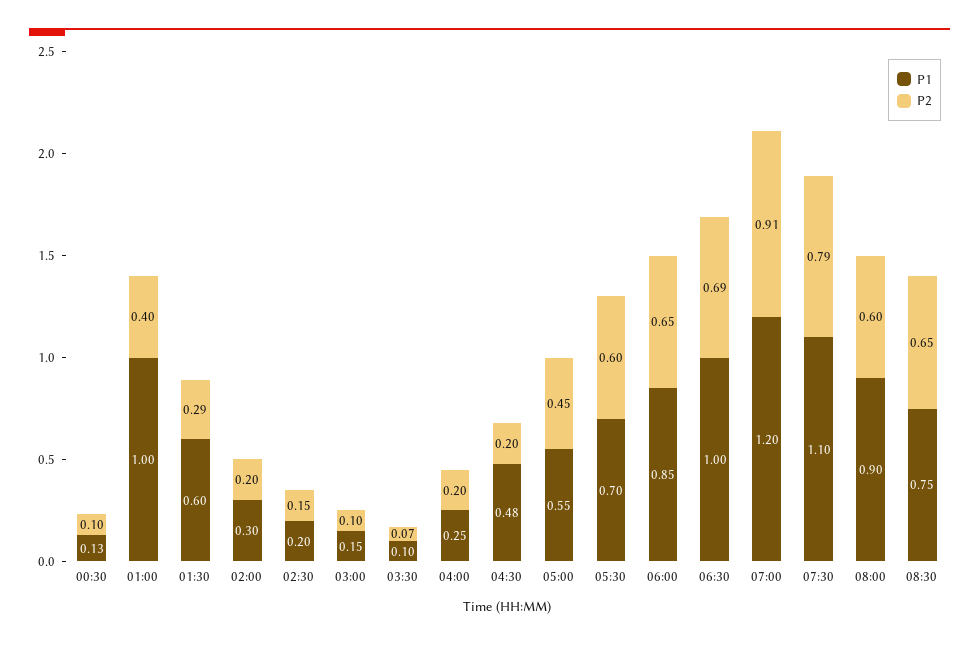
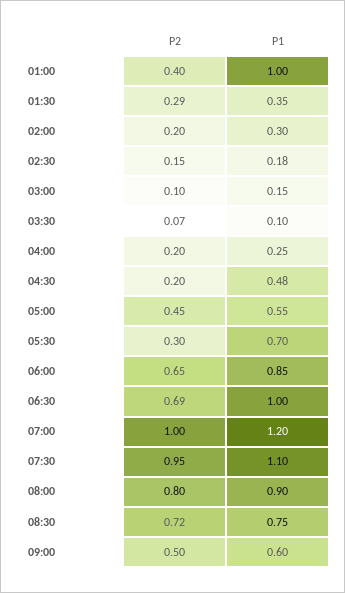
P1, 00:30: 0.13 -> none
P2, 00:30: 0.1 -> none
P1, 01:30: 0.6 -> 0.35
P1, 02:30: 0.2 -> 0.18
P2, 05:30: 0.6 -> 0.3
P2, 07:00: 0.91 -> 1
P2, 07:30: 0.79 -> 0.95
P2, 08:00: 0.6 -> 0.8
P2, 08:30: 0.65 -> 0.72
P2, 09:00: none -> 0.5
P1, 09:00: none -> 0.6

